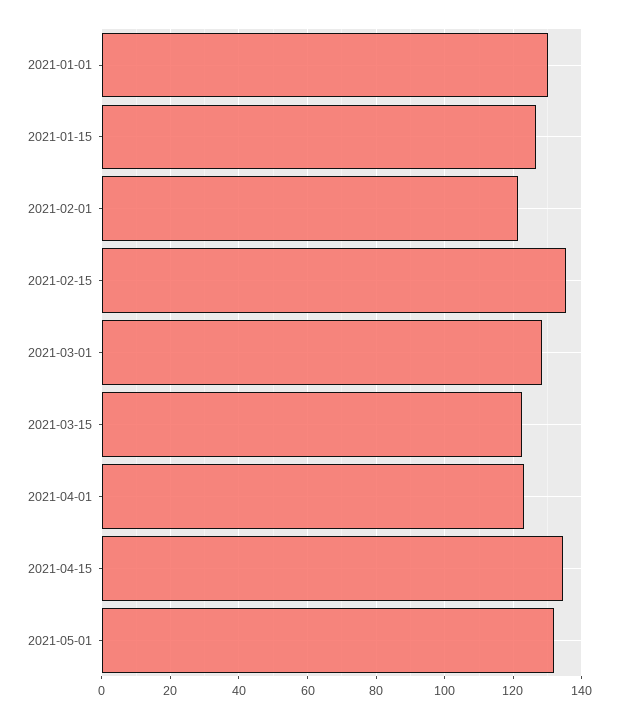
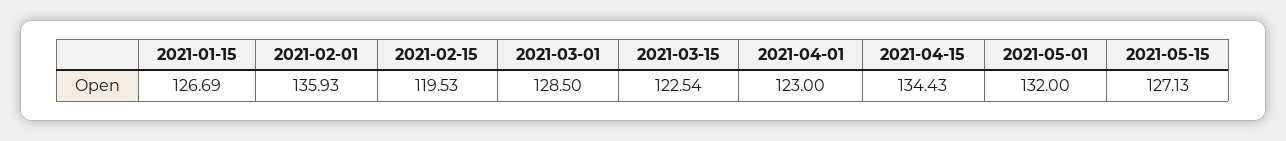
2021-01-01: 130 -> none
2021-02-01: 122 -> 135.93
2021-02-15: 136 -> 119.53
2021-05-15: none -> 127.13

